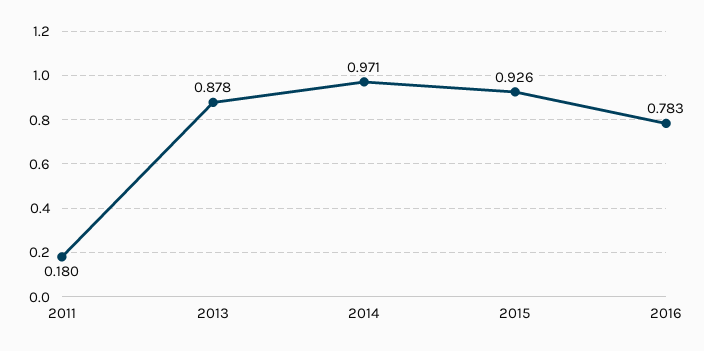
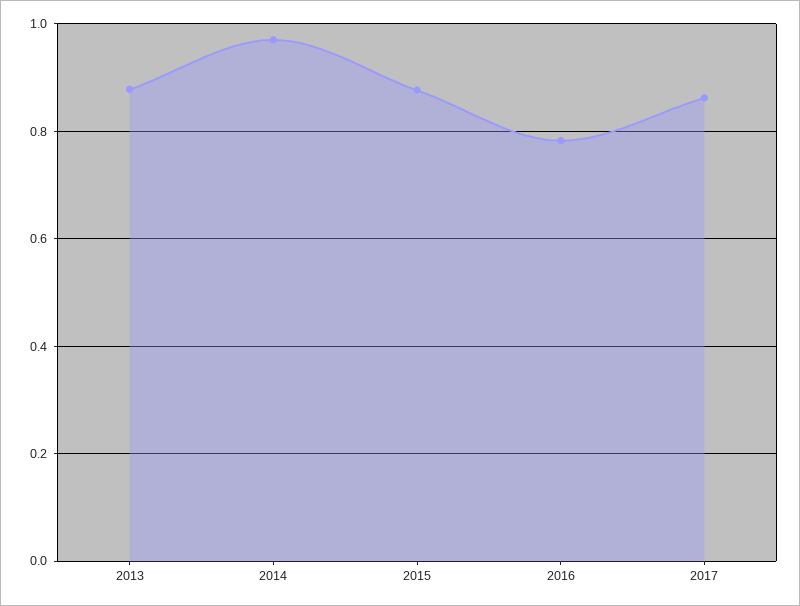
2011: 0.18 -> none
2015: 0.926 -> 0.88
2017: none -> 0.86

